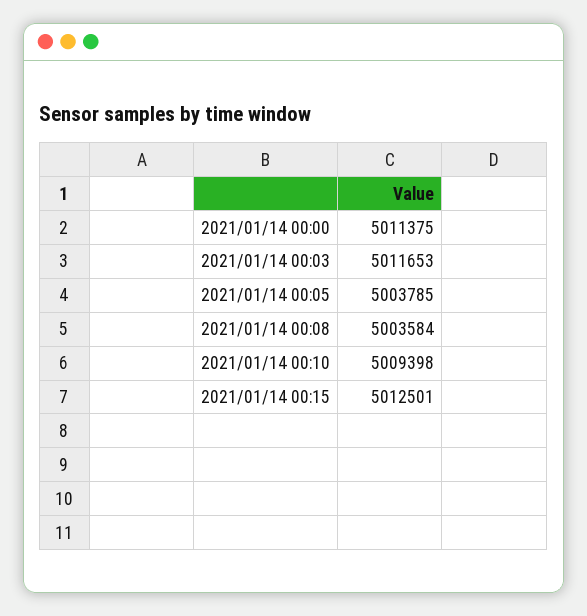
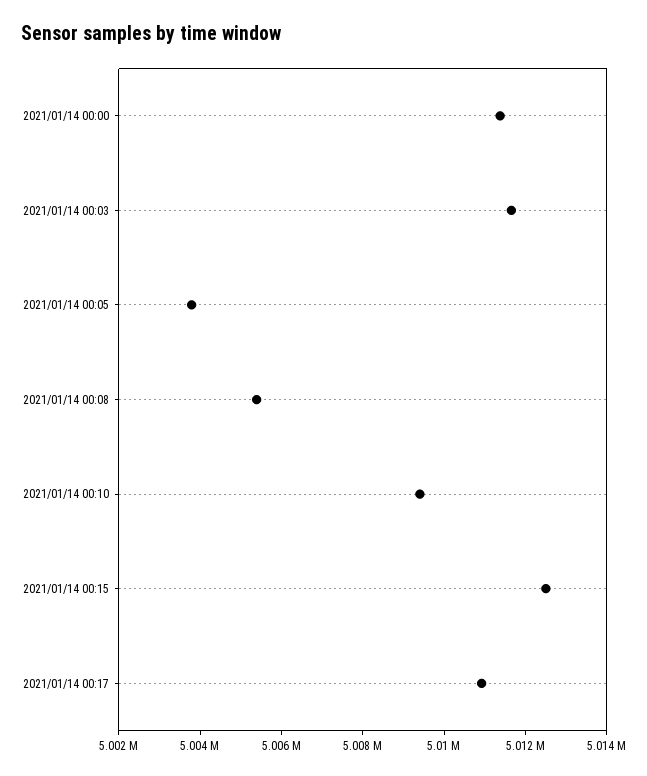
2021/01/14 00:08: 5003584 -> 5005500
2021/01/14 00:17: none -> 5011000

